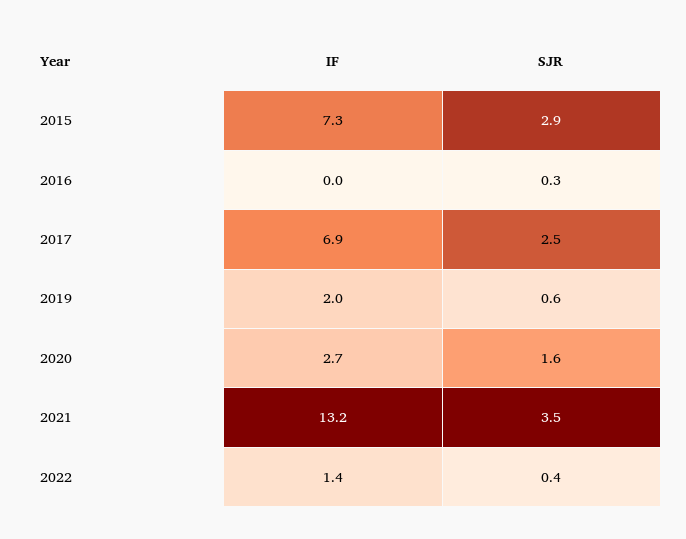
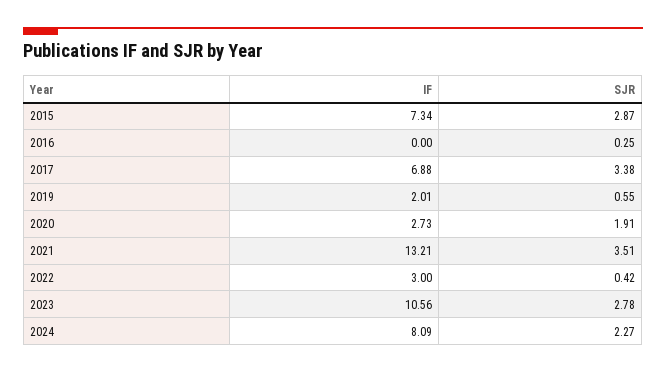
SJR, 2017: 2.5 -> 3.38
SJR, 2020: 1.6 -> 1.91
IF, 2022: 1.4 -> 3
IF, 2023: none -> 10.56
SJR, 2023: none -> 2.78
IF, 2024: none -> 8.09
SJR, 2024: none -> 2.27

